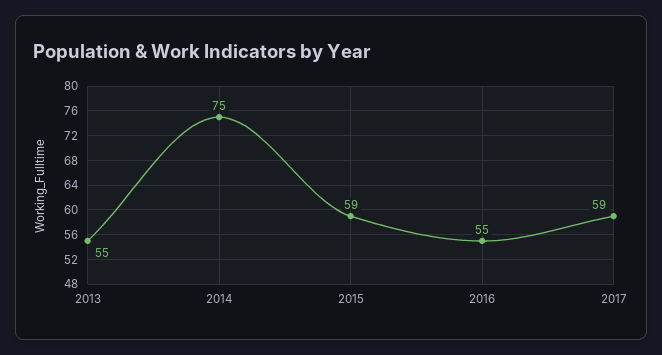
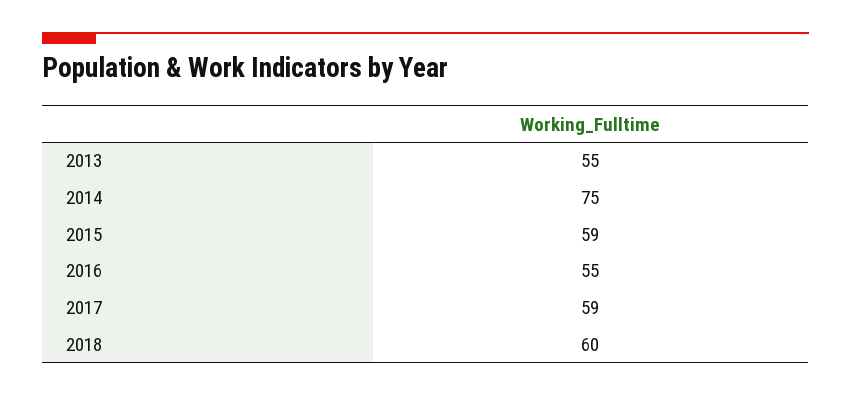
2018: none -> 60

